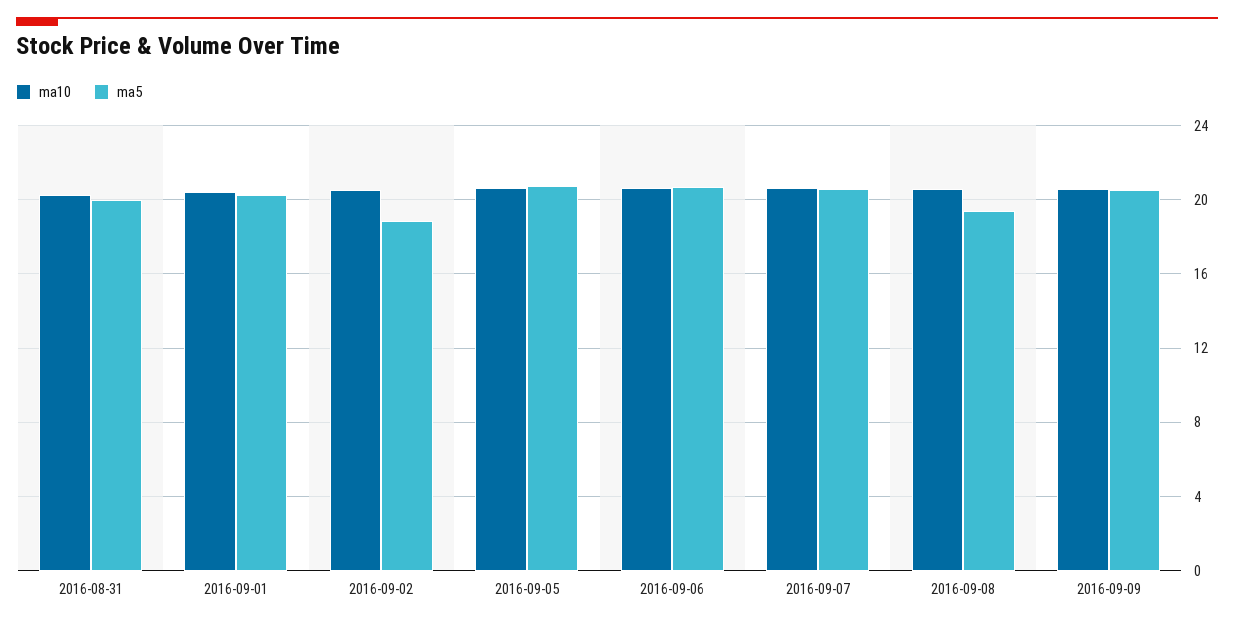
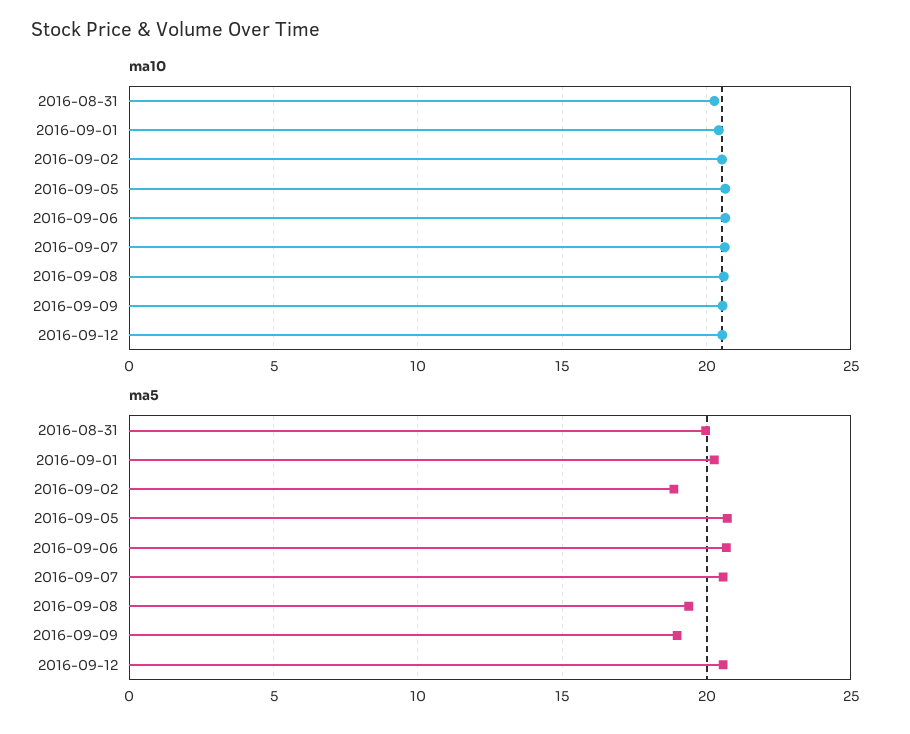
ma5, 2016-09-09: 20.5 -> 19
ma10, 2016-09-12: none -> 20.5
ma5, 2016-09-12: none -> 20.5

